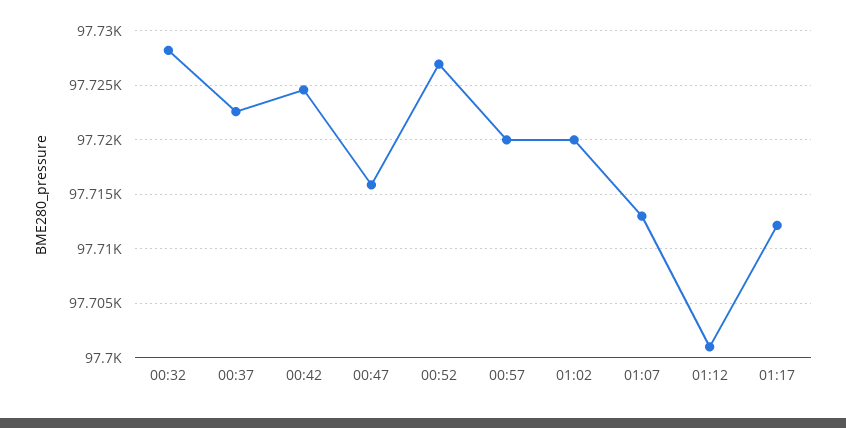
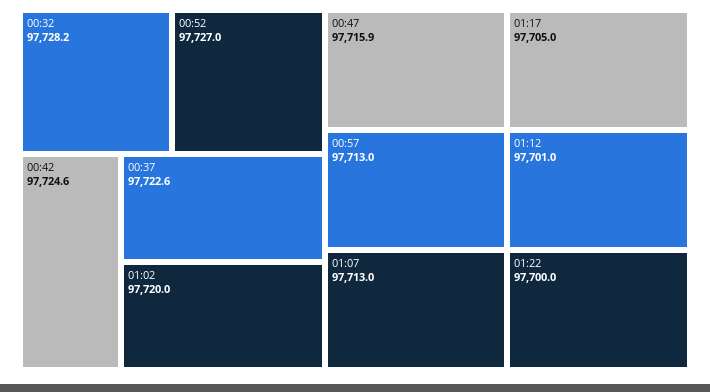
00:57: 97720 -> 97713
01:17: 97712 -> 97705
01:22: none -> 97700

